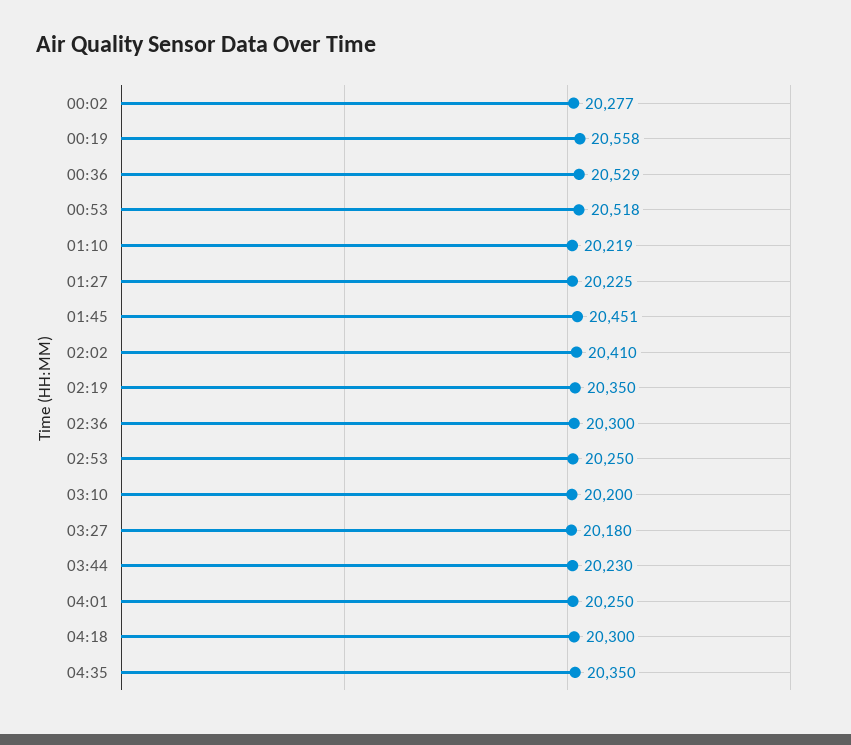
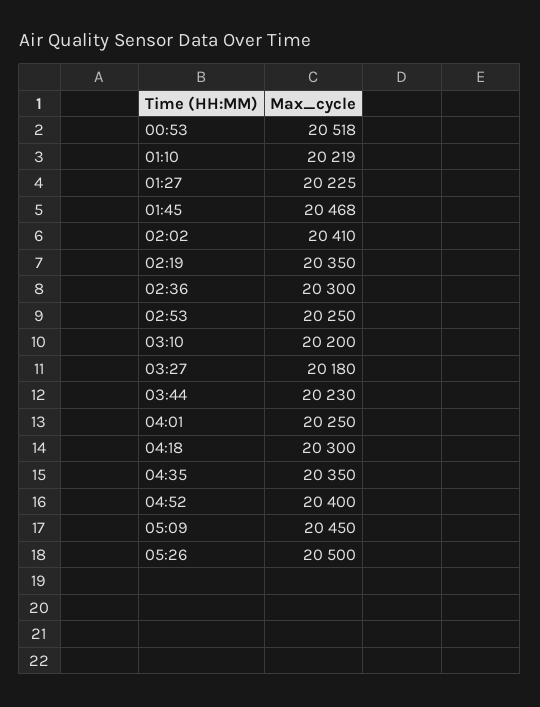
00:02: 20277 -> none
00:19: 20558 -> none
00:36: 20529 -> none
01:45: 20451 -> 20468
04:52: none -> 20400
05:09: none -> 20450
05:26: none -> 20500

